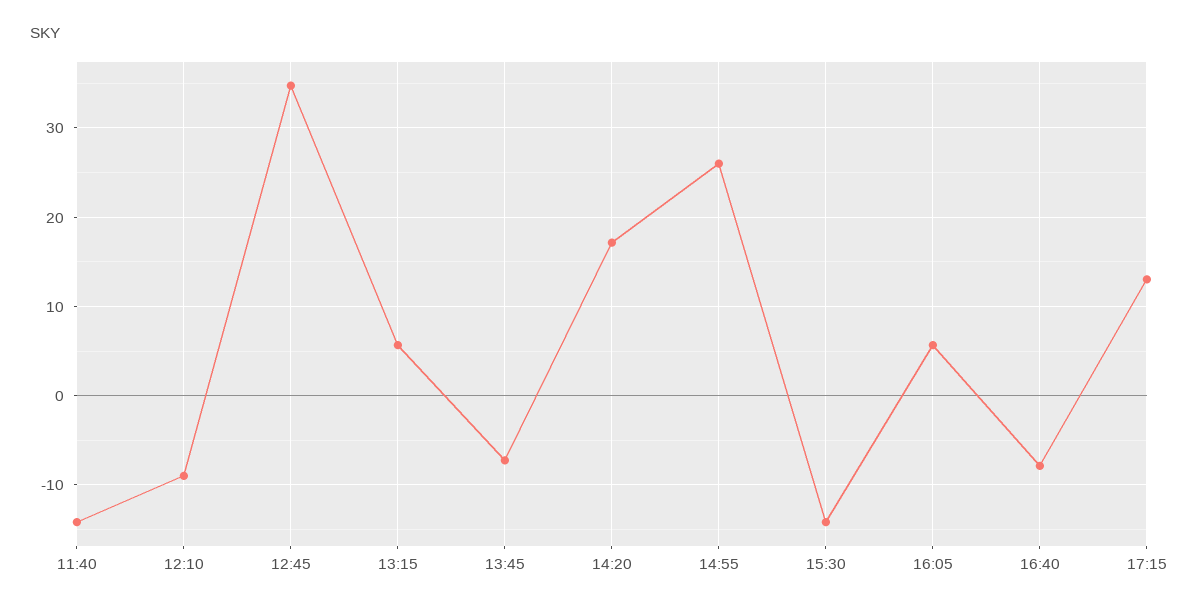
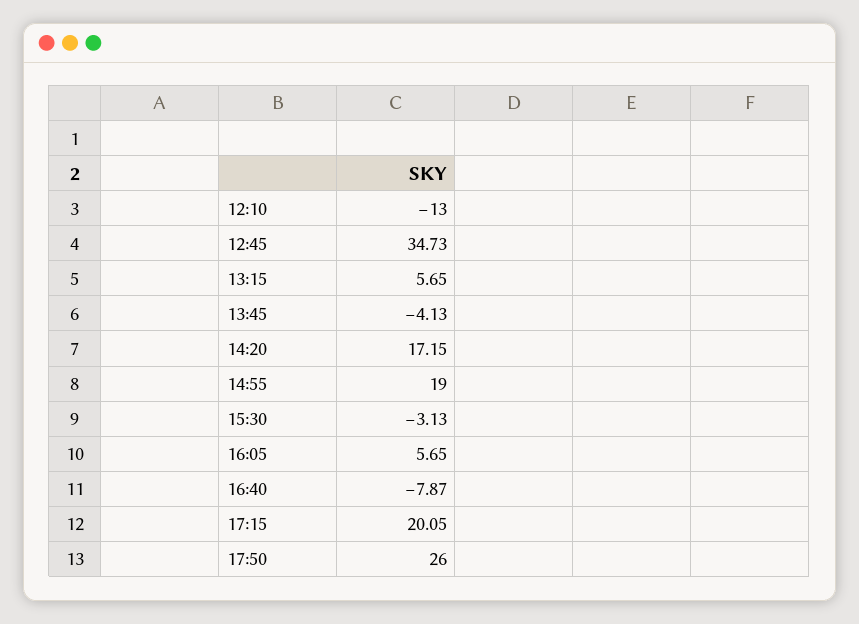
11:40: -14 -> none
12:10: -9 -> -13
13:45: -7 -> -4.13
14:55: 26 -> 19
15:30: -14 -> -3.13
17:15: 13 -> 20.05
17:50: none -> 26

